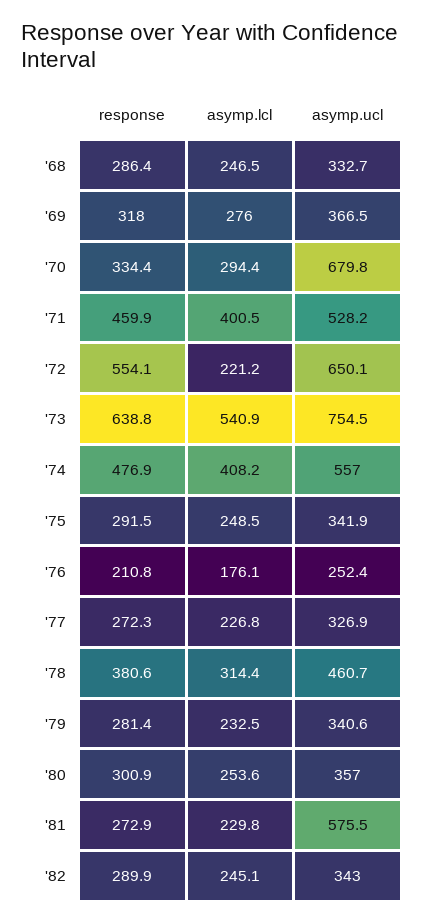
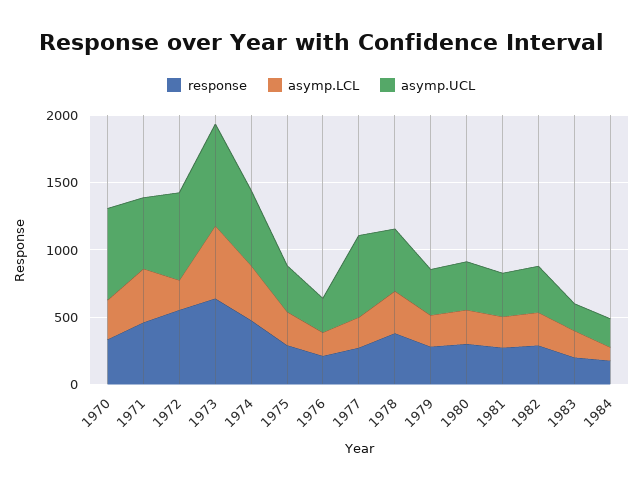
response, '68: 286.4 -> none
asymp.lcl, '68: 246.5 -> none
asymp.ucl, '68: 332.7 -> none
response, '69: 318 -> none
asymp.lcl, '69: 276 -> none
asymp.ucl, '69: 366.5 -> none
asymp.ucl, '77: 326.9 -> 600
asymp.ucl, '81: 575.5 -> 300
response, 1983: none -> 200
asymp.lcl, 1983: none -> 200
asymp.ucl, 1983: none -> 200
response, 1984: none -> 200
asymp.lcl, 1984: none -> 100
asymp.ucl, 1984: none -> 200

